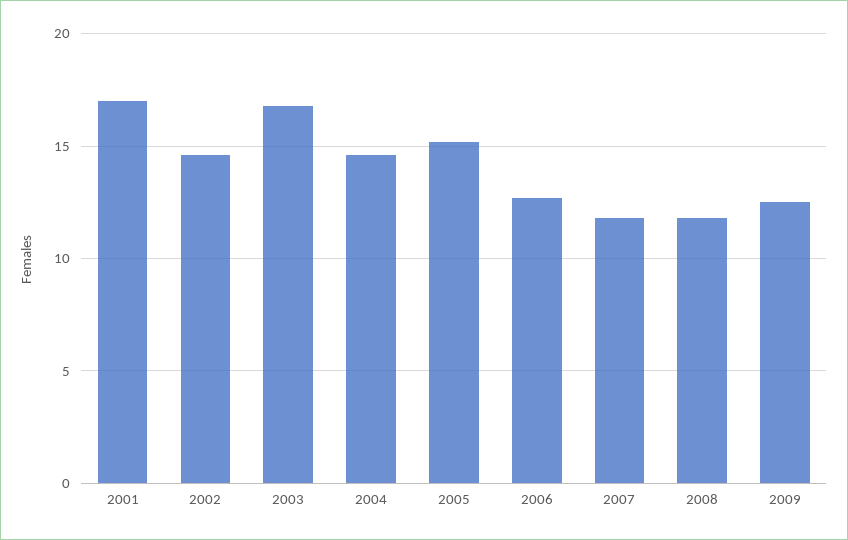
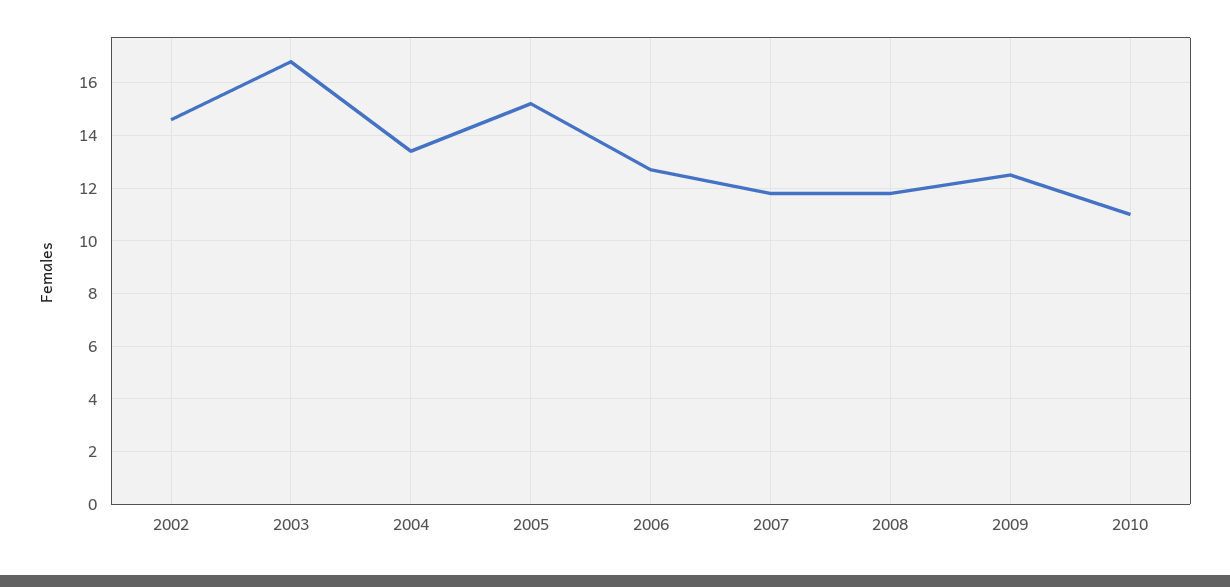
2001: 17 -> none
2004: 14.5 -> 13.5
2010: none -> 11

